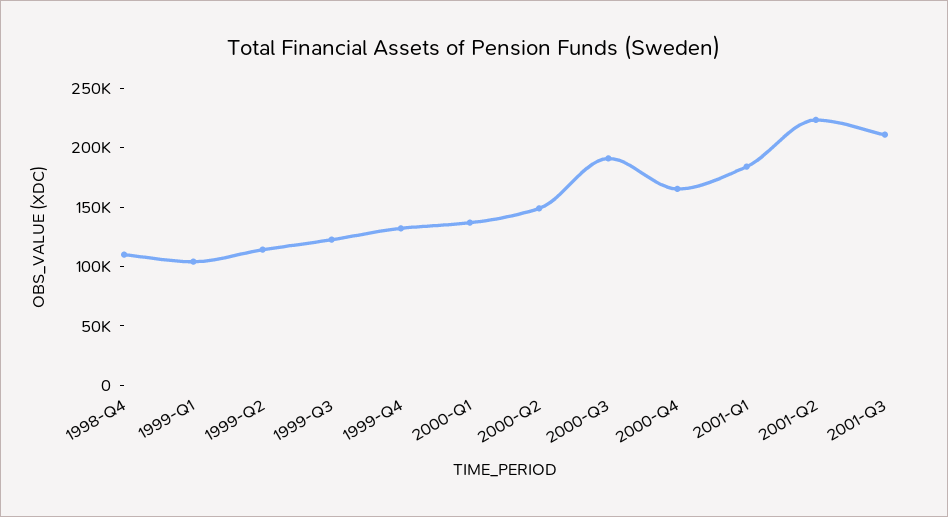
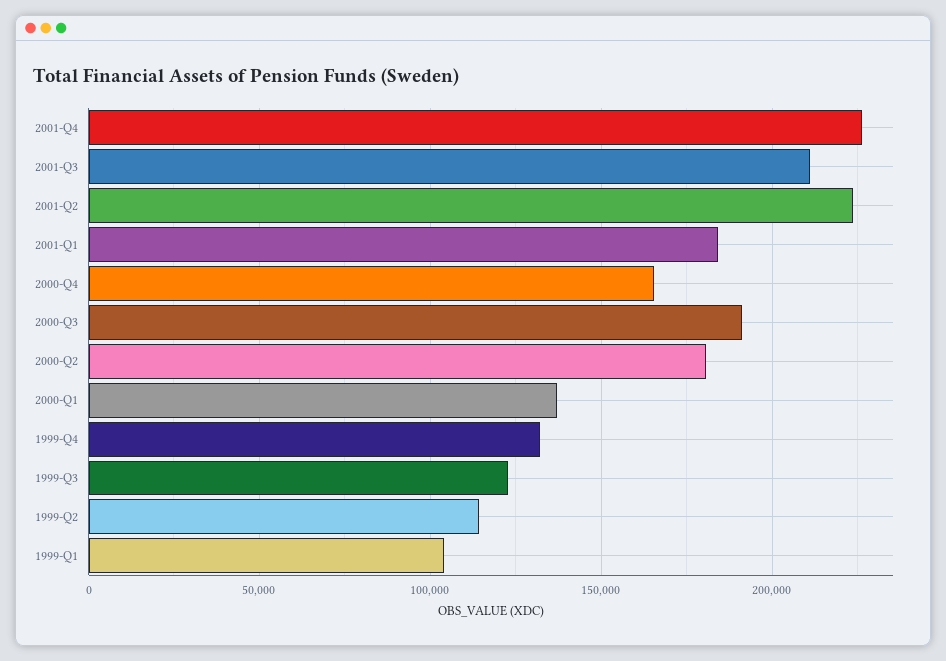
1998-Q4: 110000 -> none
2000-Q2: 150000 -> 180000
2001-Q4: none -> 225000

